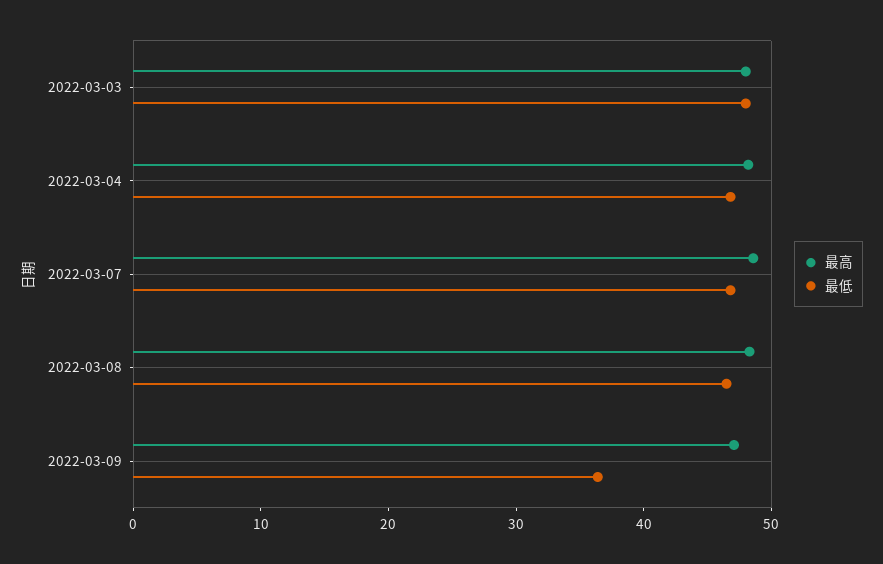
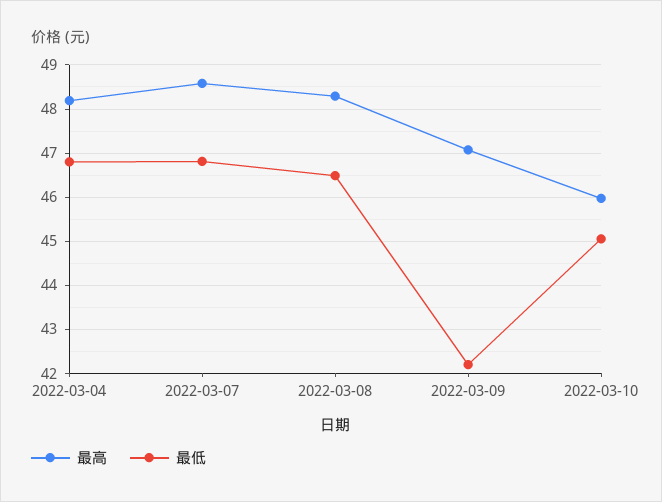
最高, 2022-03-03: 48 -> none
最低, 2022-03-03: 48 -> none
最低, 2022-03-09: 36 -> 42.2
最高, 2022-03-10: none -> 46
最低, 2022-03-10: none -> 45

